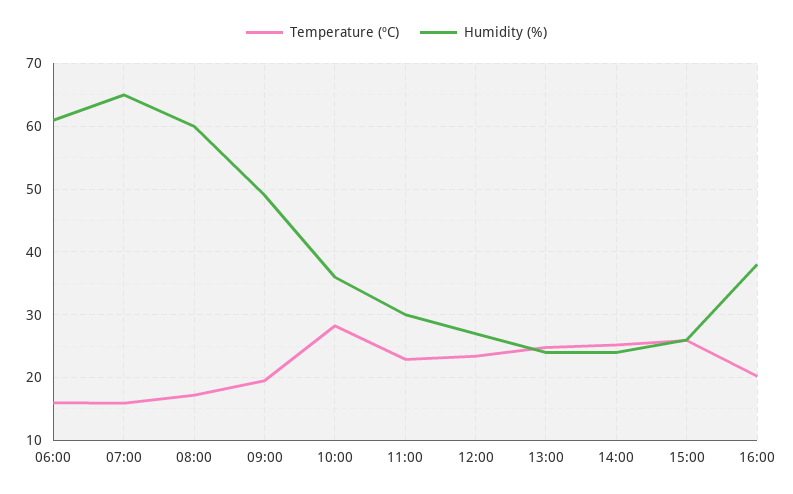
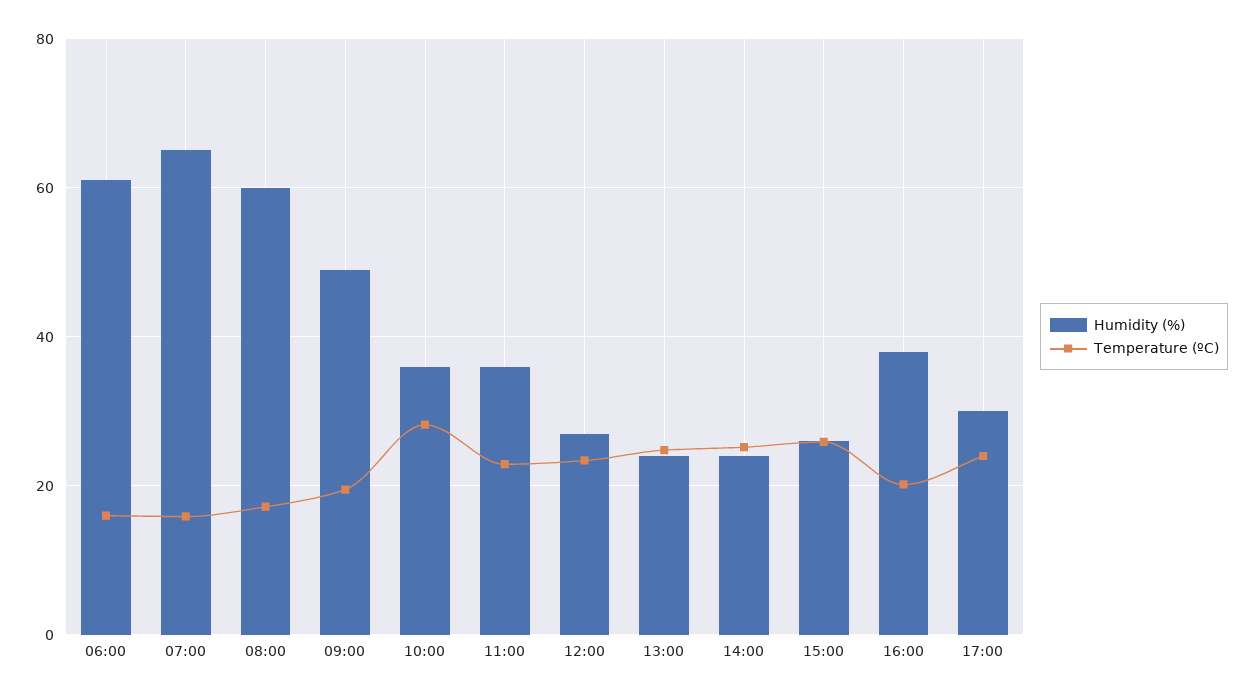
Humidity (%), 11:00: 30 -> 36
Humidity (%), 17:00: none -> 30
Temperature (ºC), 17:00: none -> 24

